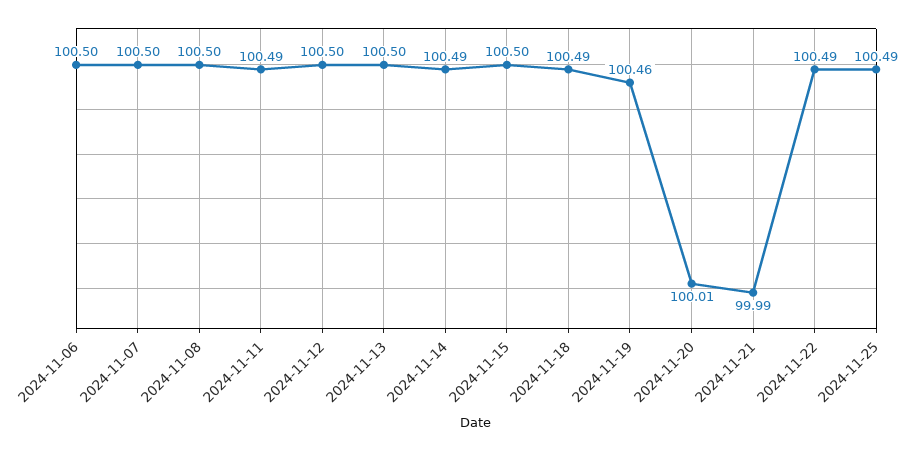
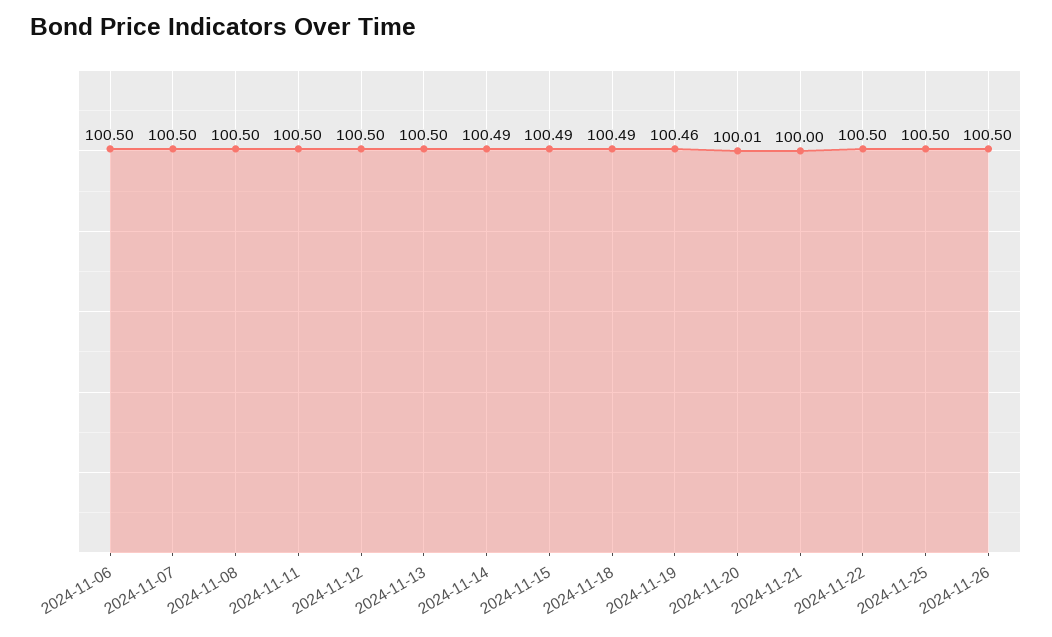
2024-11-11: 100.49 -> 100.5
2024-11-15: 100.5 -> 100.49
2024-11-21: 99.99 -> 100
2024-11-22: 100.49 -> 100.5
2024-11-25: 100.49 -> 100.5
2024-11-26: none -> 100.5

